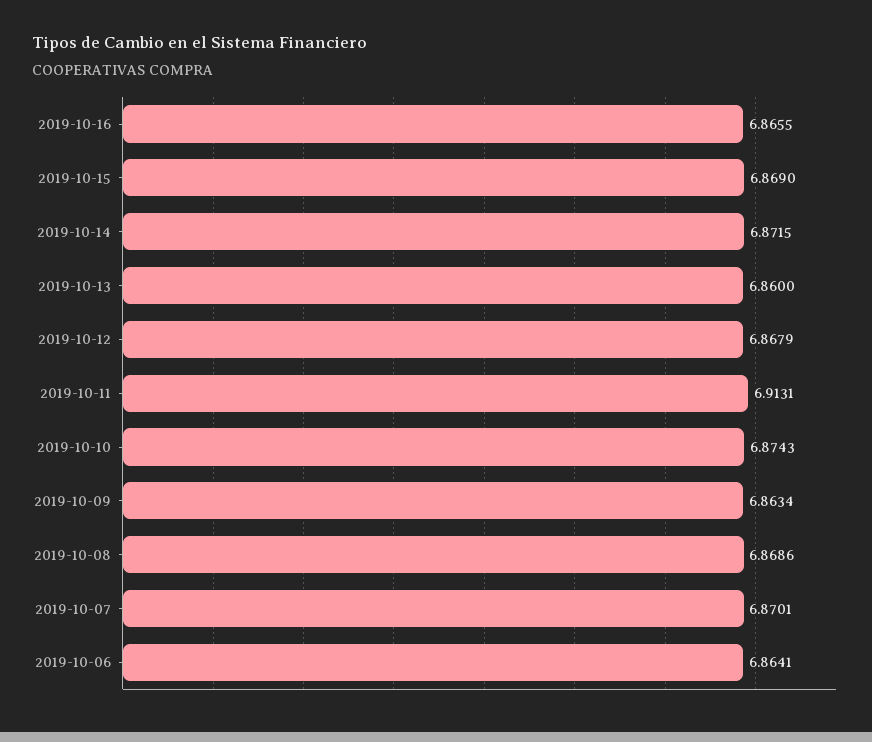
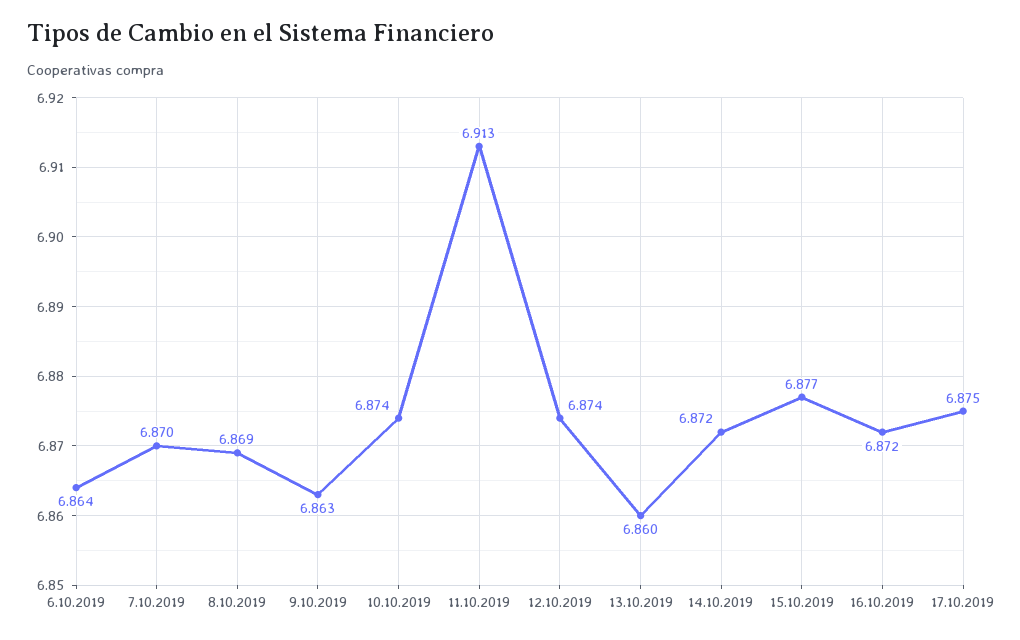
2019-10-16: 6.8655 -> 6.872
2019-10-15: 6.869 -> 6.877
2019-10-12: 6.8679 -> 6.874
17.10.2019: none -> 6.875

